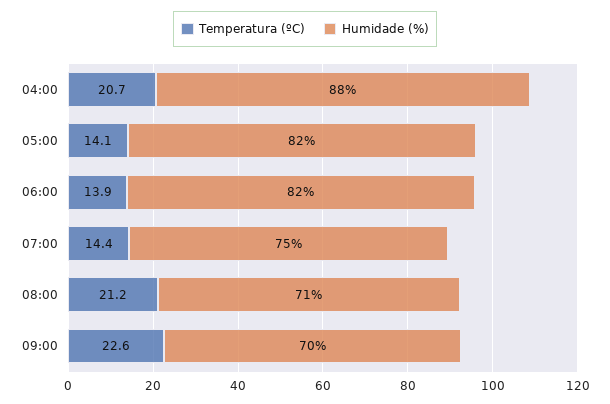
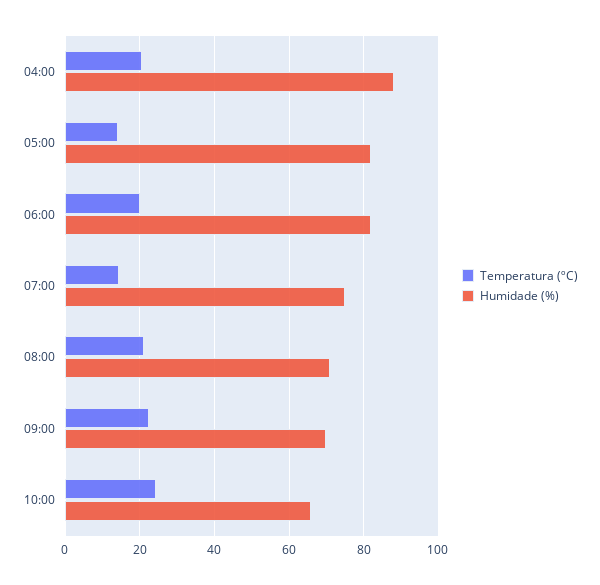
Temperatura (ºC), 06:00: 13.9 -> 20
Temperatura (ºC), 10:00: none -> 24
Humidade (%), 10:00: none -> 66

